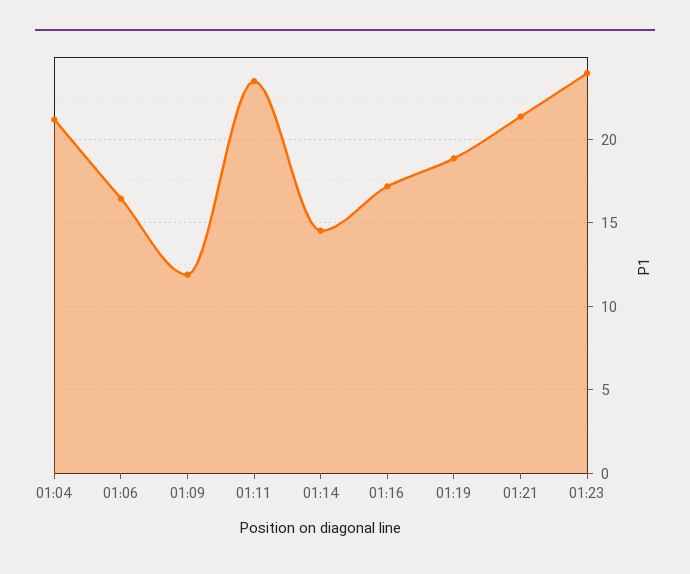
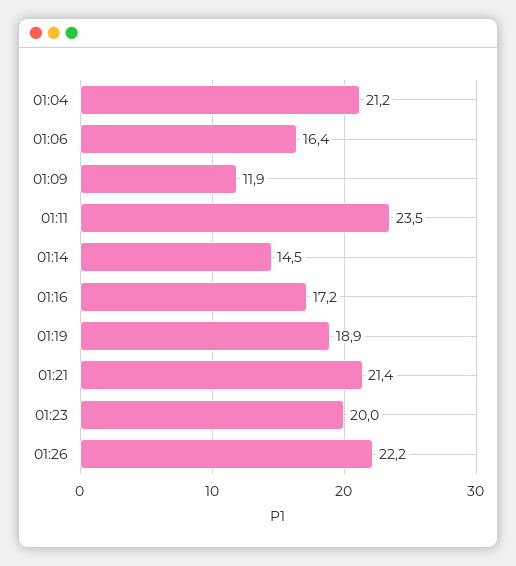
01:23: 24 -> 20
01:26: none -> 22.2

